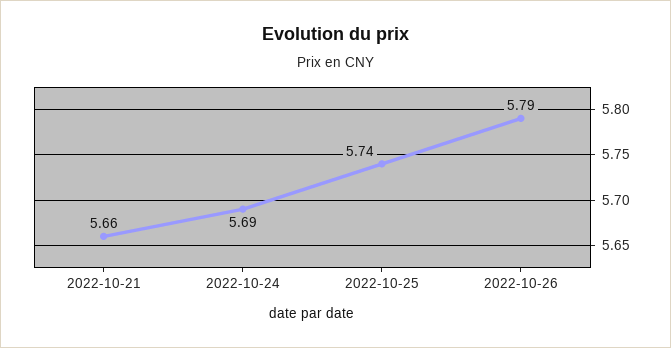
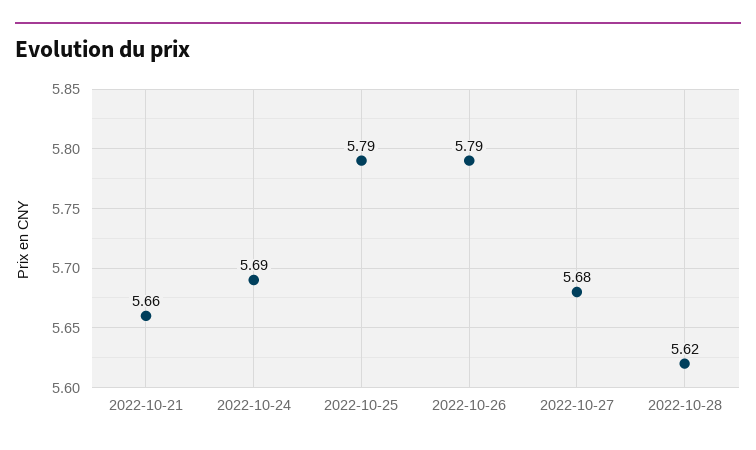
2022-10-25: 5.74 -> 5.79
2022-10-27: none -> 5.68
2022-10-28: none -> 5.62

